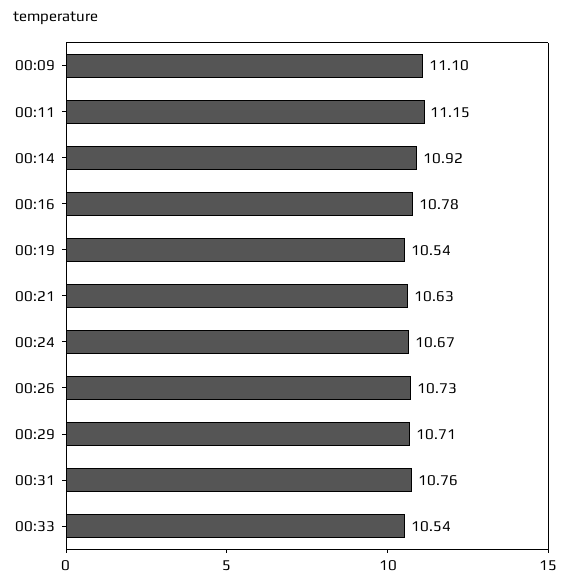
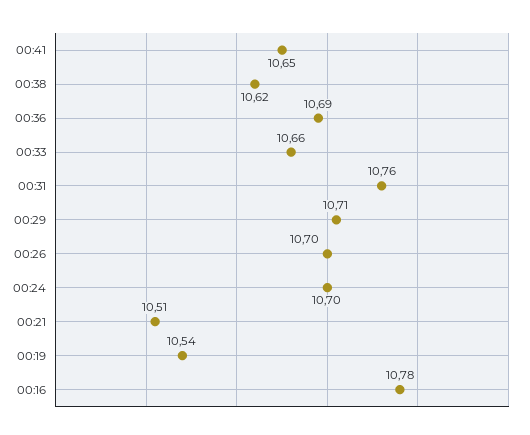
00:09: 11.1 -> none
00:11: 11.15 -> none
00:14: 10.92 -> none
00:21: 10.63 -> 10.51
00:24: 10.67 -> 10.7
00:26: 10.73 -> 10.7
00:33: 10.54 -> 10.66
00:41: none -> 10.65
00:38: none -> 10.62
00:36: none -> 10.69

